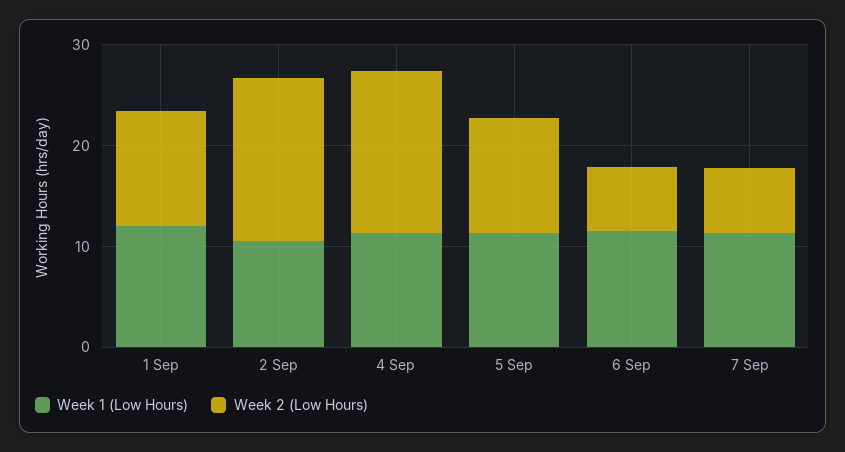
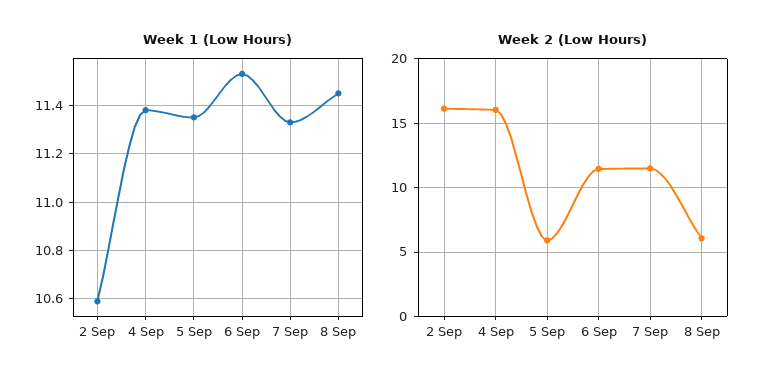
Week 1 (Low Hours), 1 Sep: 12 -> none
Week 2 (Low Hours), 1 Sep: 12 -> none
Week 2 (Low Hours), 5 Sep: 12 -> 6
Week 2 (Low Hours), 6 Sep: 6 -> 11.5
Week 2 (Low Hours), 7 Sep: 6 -> 11.5
Week 1 (Low Hours), 8 Sep: none -> 11.45
Week 2 (Low Hours), 8 Sep: none -> 6

